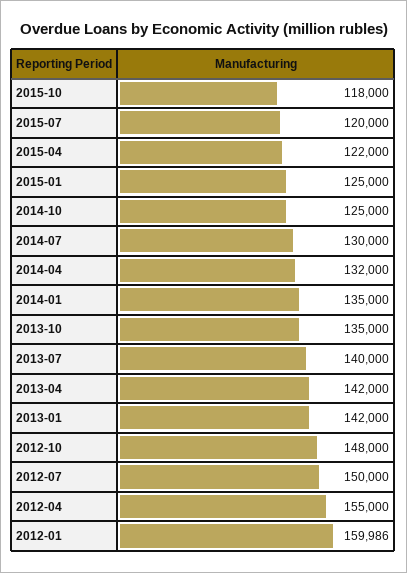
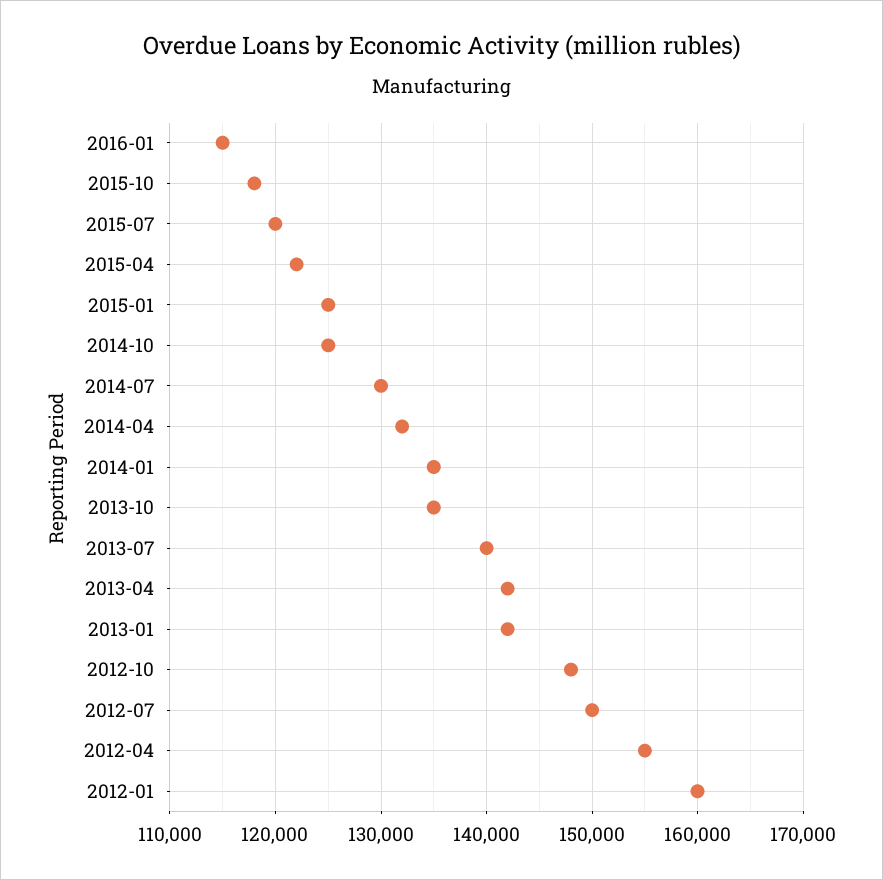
2016-01: none -> 115000

